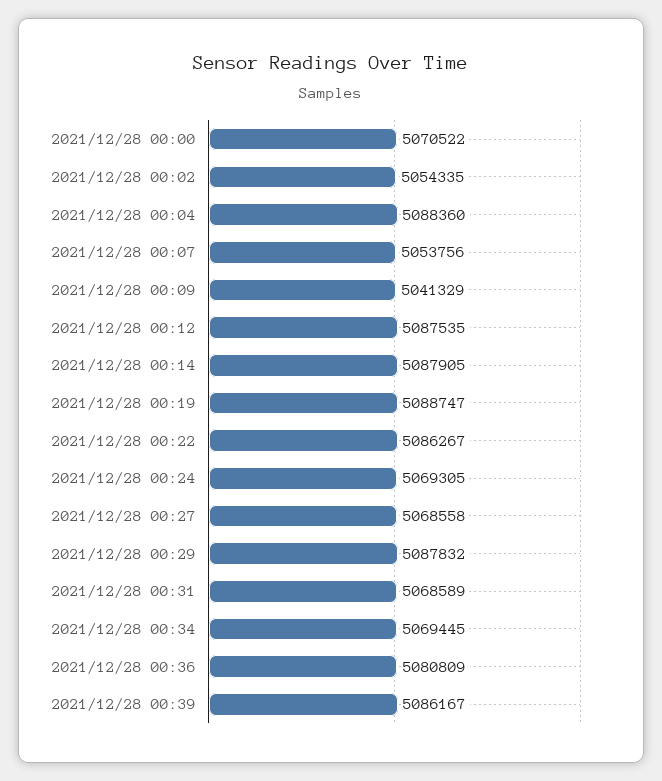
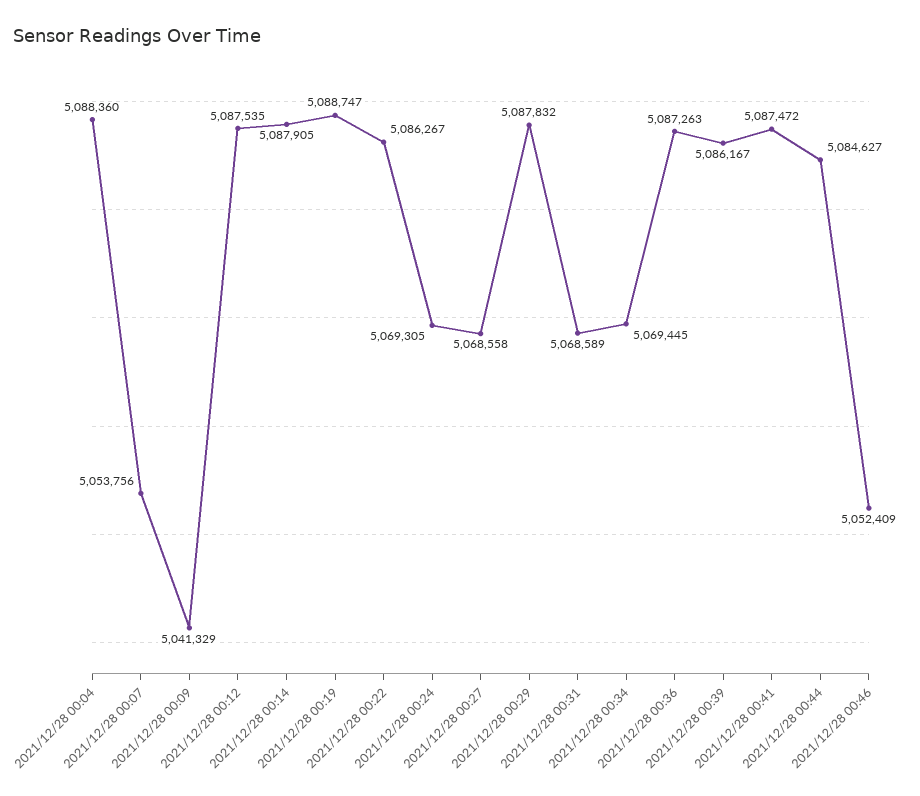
2021/12/28 00:00: 5070522 -> none
2021/12/28 00:02: 5054335 -> none
2021/12/28 00:36: 5080809 -> 5087263
2021/12/28 00:41: none -> 5087472
2021/12/28 00:44: none -> 5084627
2021/12/28 00:46: none -> 5052409

